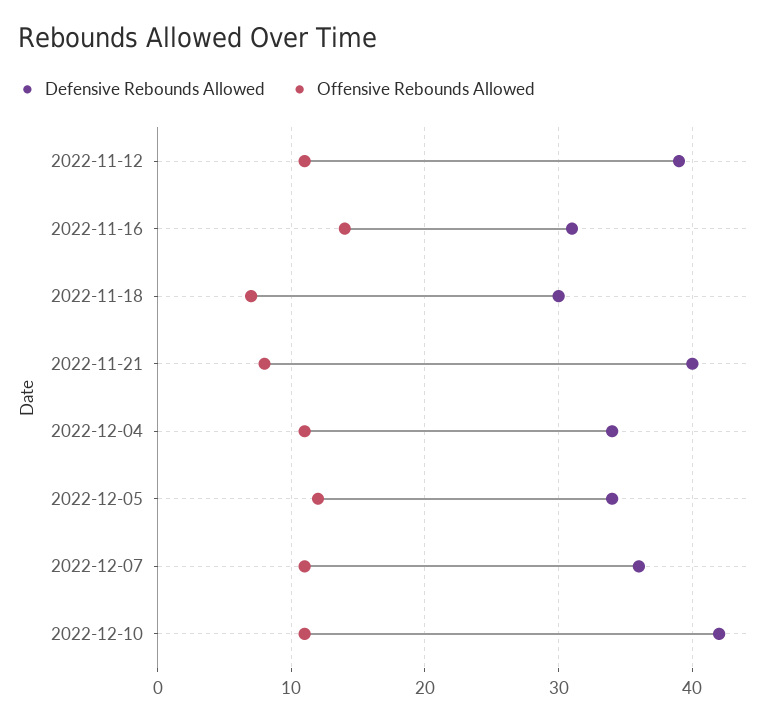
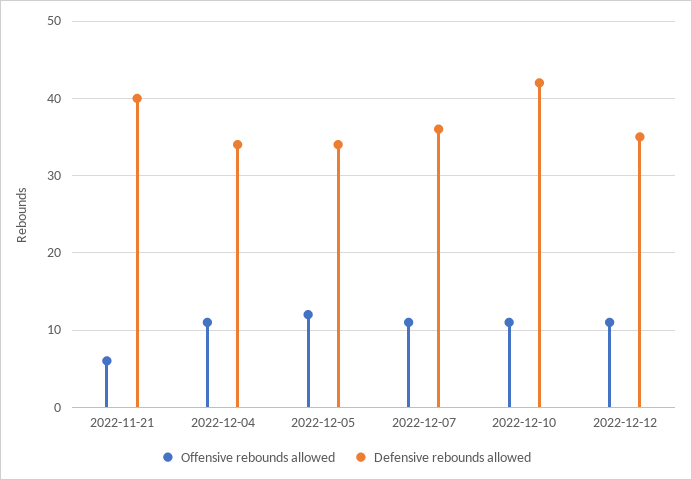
Defensive Rebounds Allowed, 2022-11-12: 39 -> none
Offensive Rebounds Allowed, 2022-11-12: 11 -> none
Defensive Rebounds Allowed, 2022-11-16: 31 -> none
Offensive Rebounds Allowed, 2022-11-16: 14 -> none
Defensive Rebounds Allowed, 2022-11-18: 30 -> none
Offensive Rebounds Allowed, 2022-11-18: 7 -> none
Offensive Rebounds Allowed, 2022-11-21: 8 -> 6
Offensive Rebounds Allowed, 2022-12-12: none -> 11
Defensive Rebounds Allowed, 2022-12-12: none -> 35

